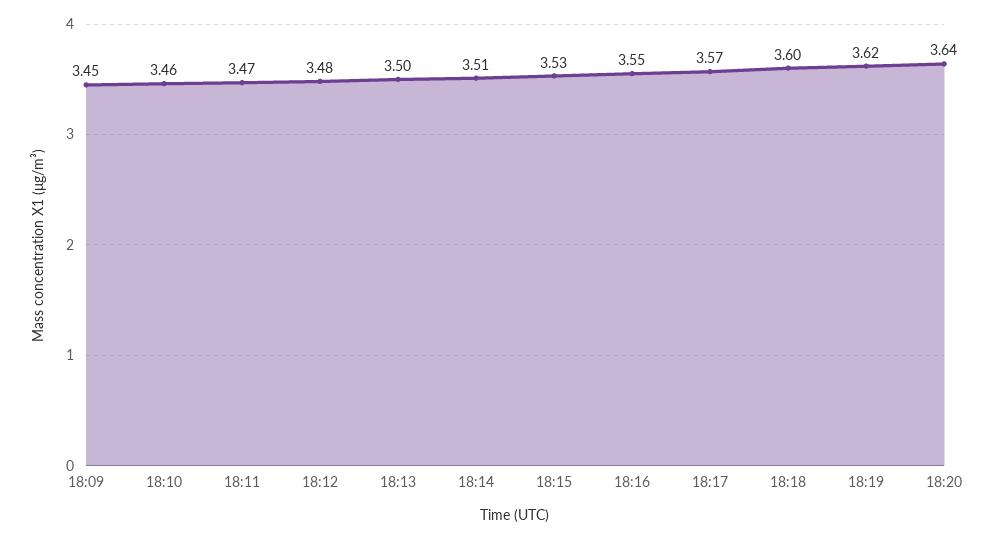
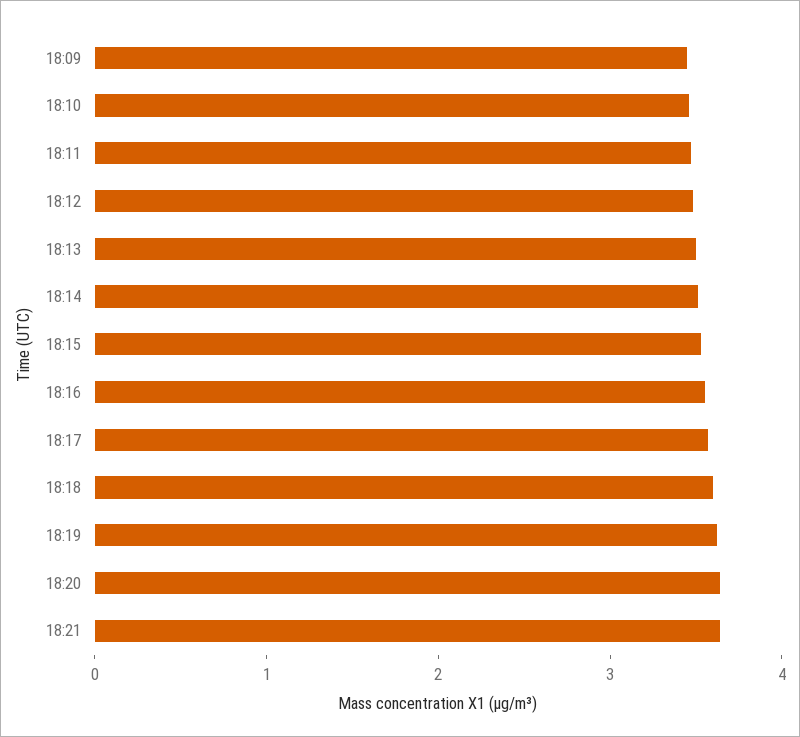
18:21: none -> 3.6

